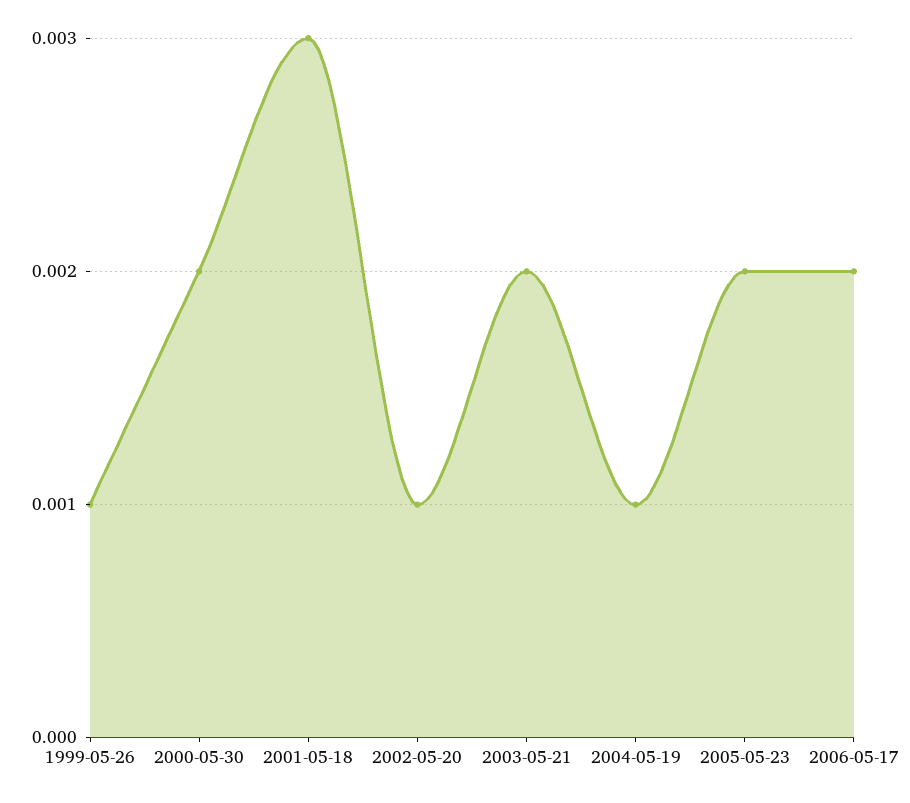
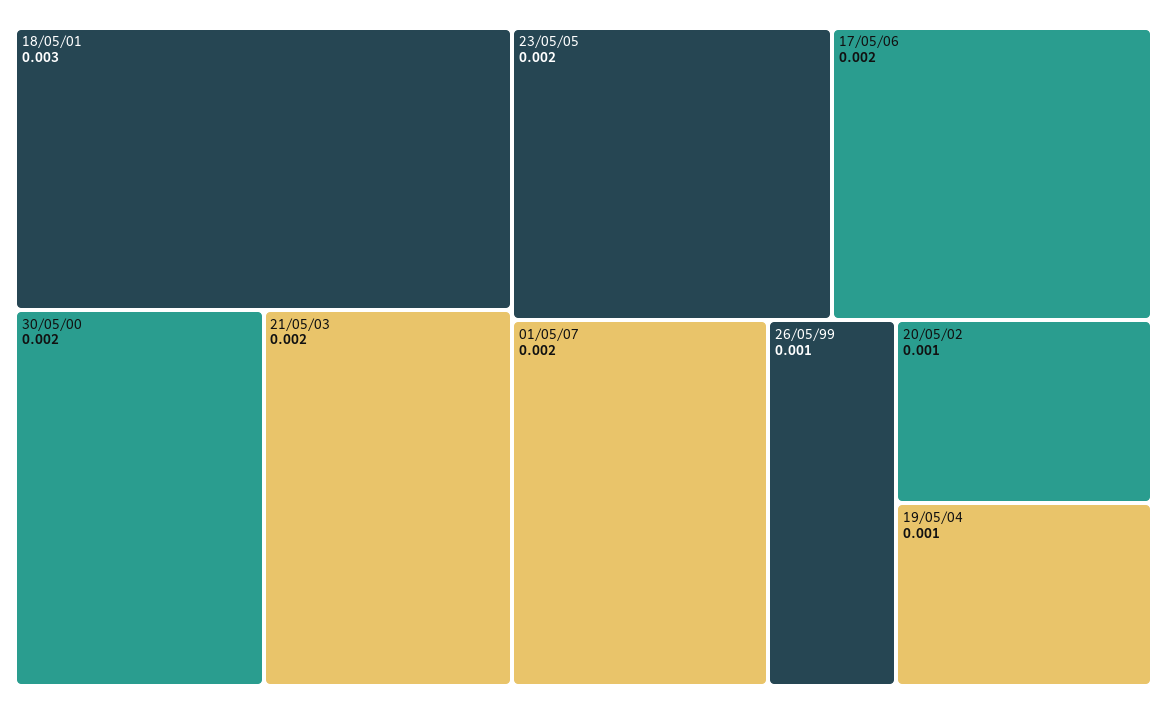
01/05/07: none -> 0.002

